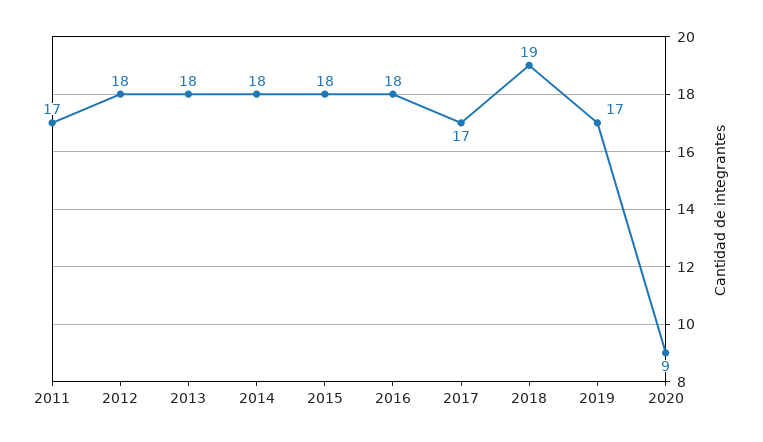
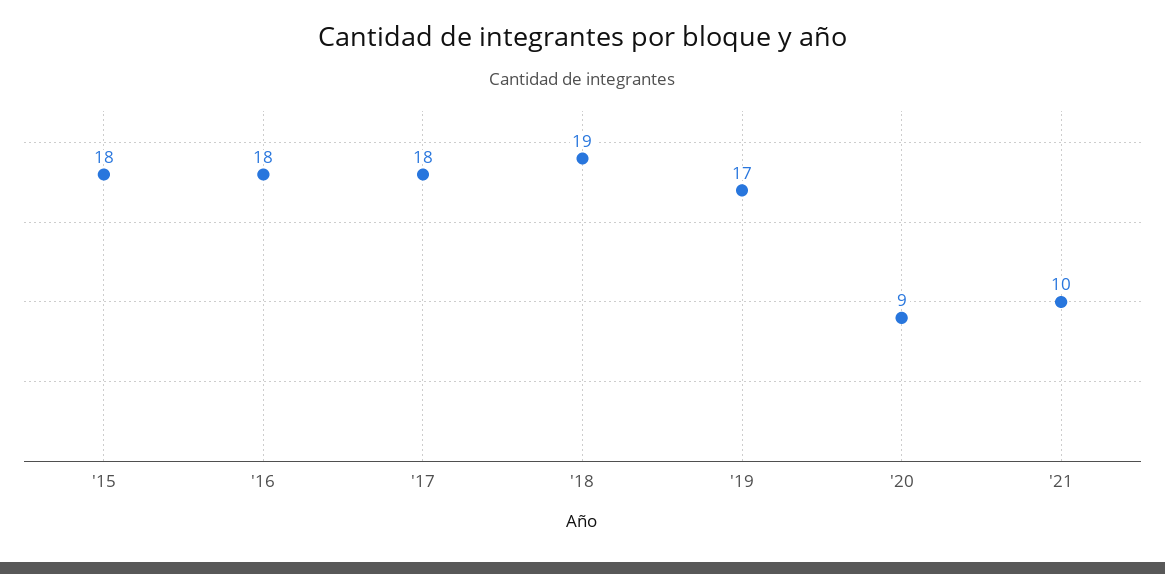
2011: 17 -> none
2012: 18 -> none
2013: 18 -> none
2014: 18 -> none
2017: 17 -> 18
'21: none -> 10

